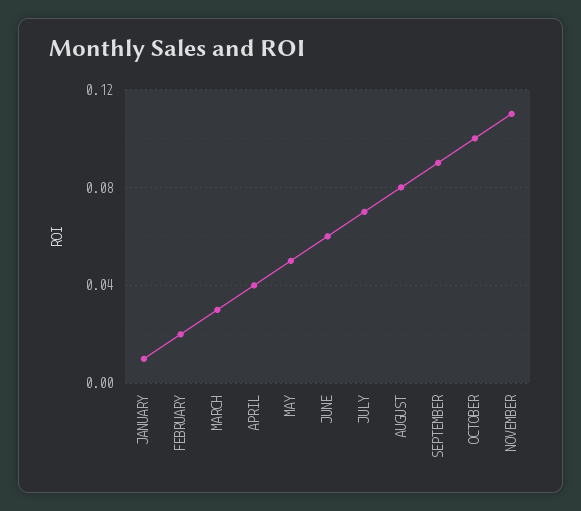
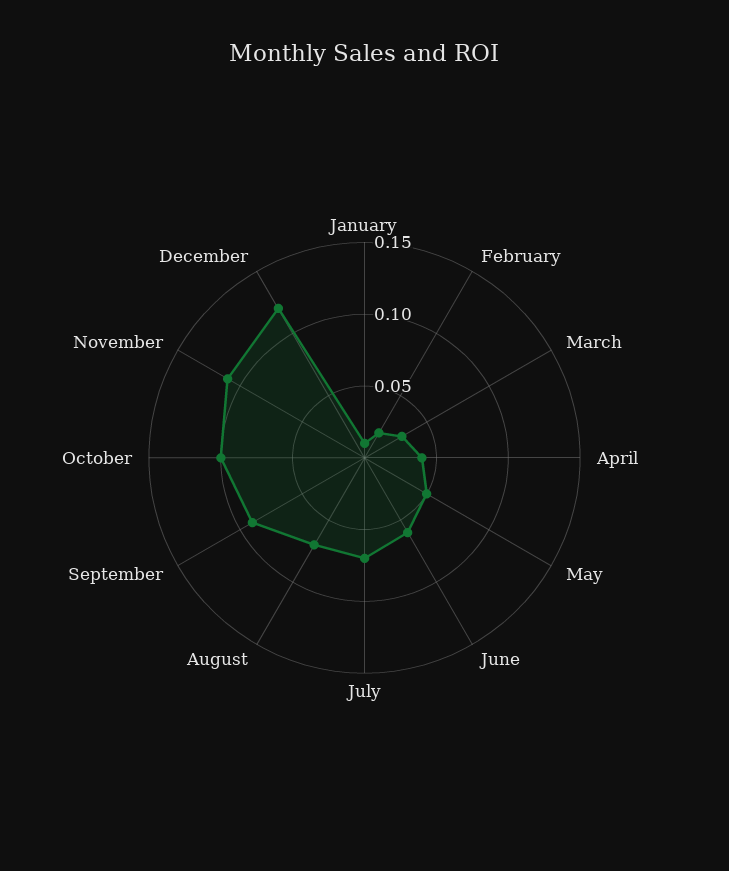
AUGUST: 0.08 -> 0.07
December: none -> 0.12

